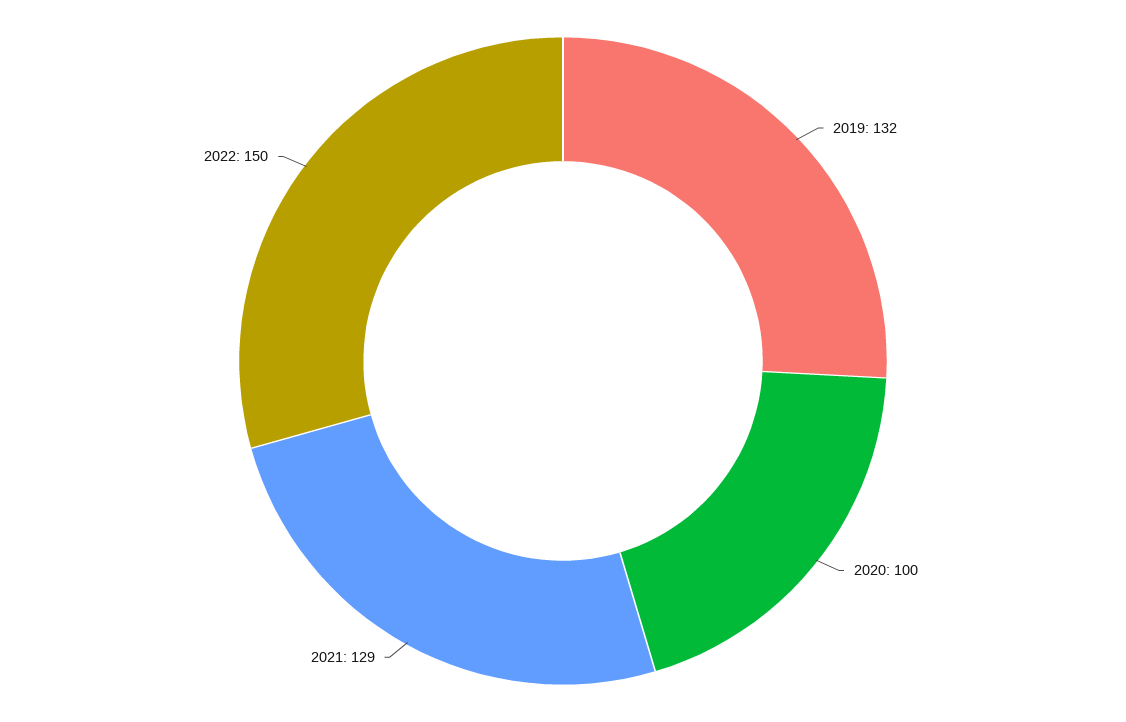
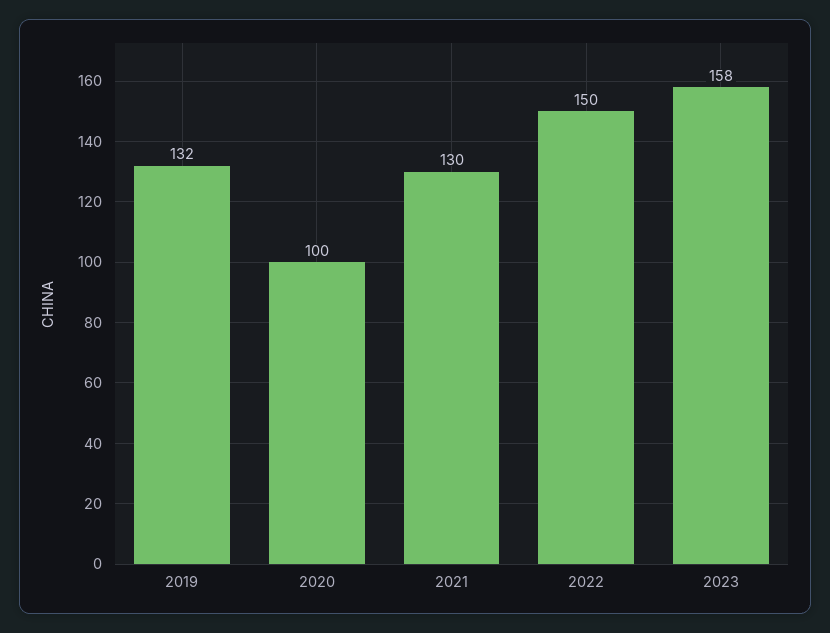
2021: 129 -> 130
2023: none -> 158

